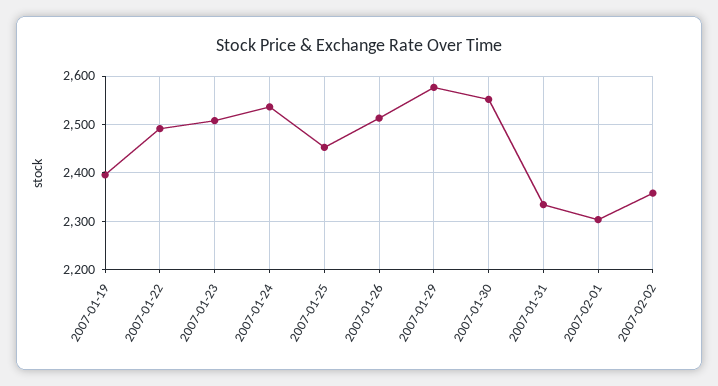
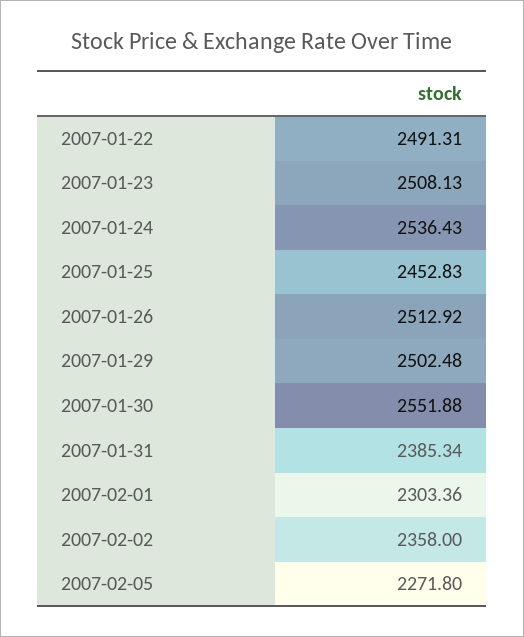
2007-01-19: 2400 -> none
2007-01-29: 2580 -> 2502.48
2007-01-31: 2340 -> 2385.34
2007-02-05: none -> 2271.8

